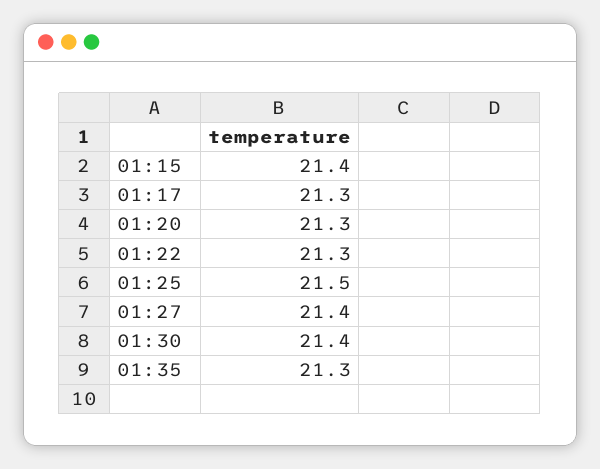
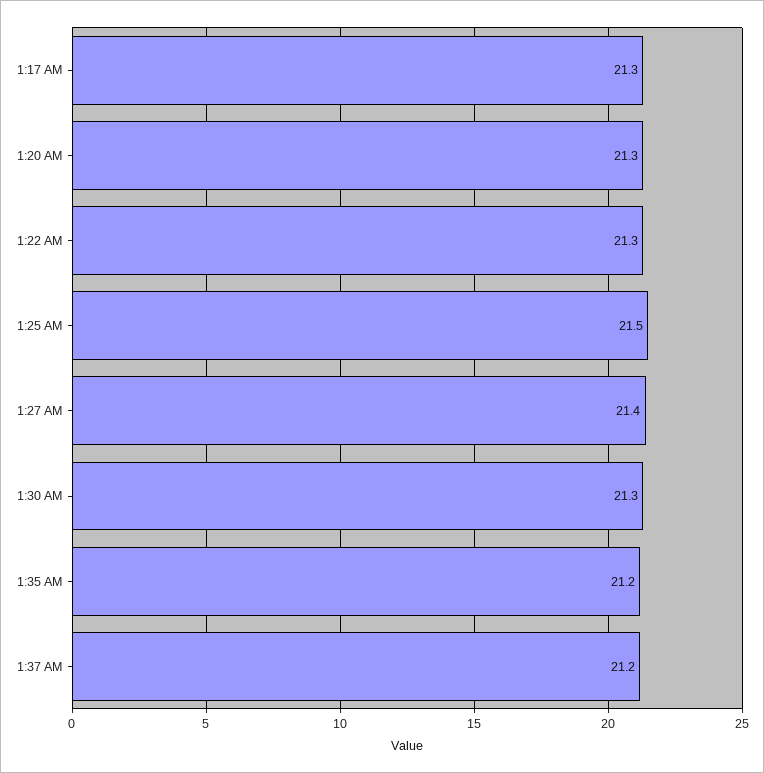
01:15: 21.4 -> none
01:30: 21.4 -> 21.3
01:35: 21.3 -> 21.2
1:37 AM: none -> 21.2

